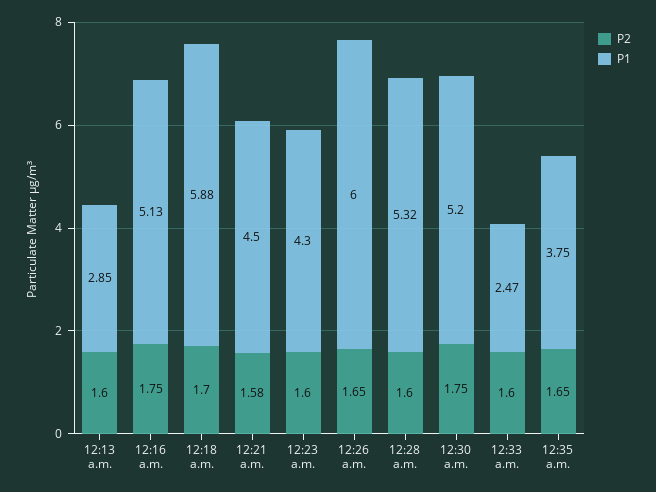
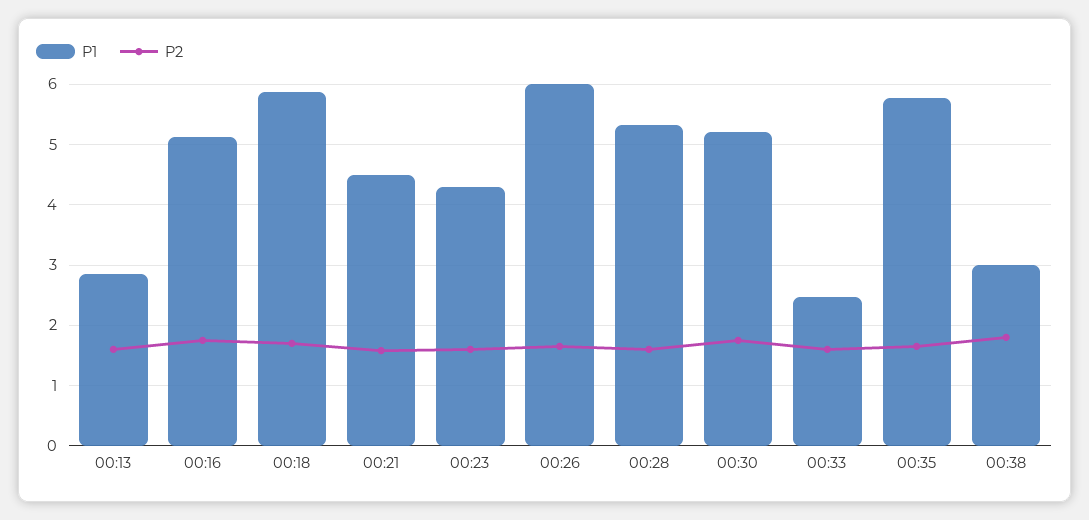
P1, 12:35 a.m.: 3.75 -> 5.8
P1, 00:38: none -> 3
P2, 00:38: none -> 1.8

